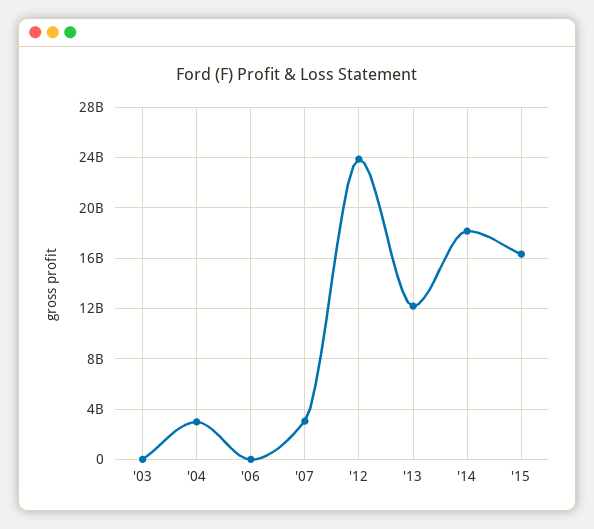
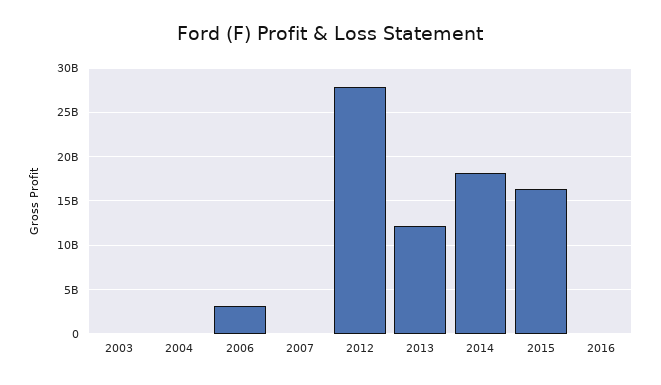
'04: 3000000000 -> 0
'06: 0 -> 3000000000
'07: 3000000000 -> 0
'12: 24000000000 -> 28000000000
2016: none -> 0

